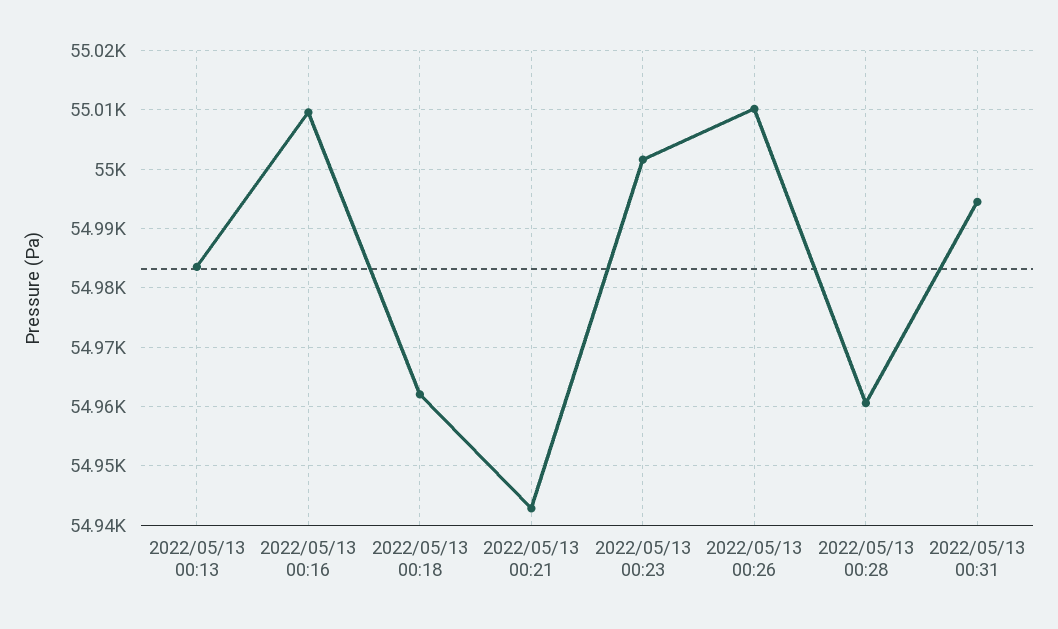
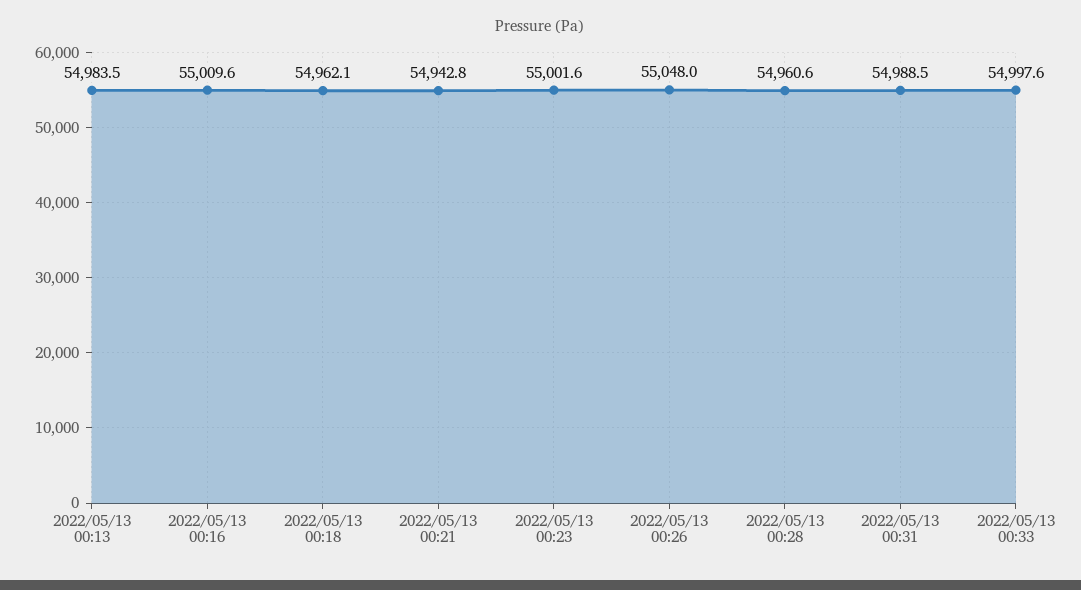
2022/05/13 00:26: 55010 -> 55048
2022/05/13 00:31: 54994 -> 54988.5
2022/05/13 00:33: none -> 54997.6

